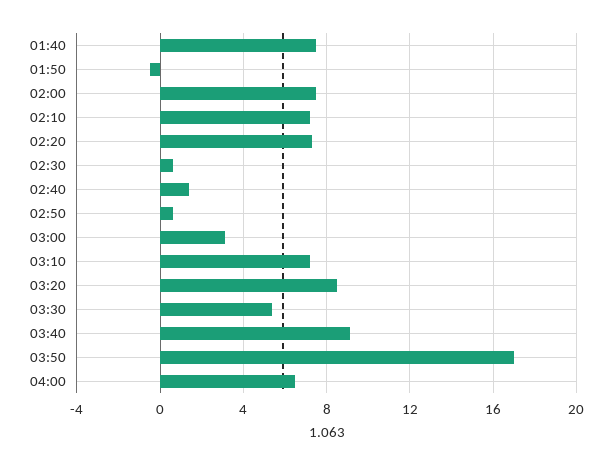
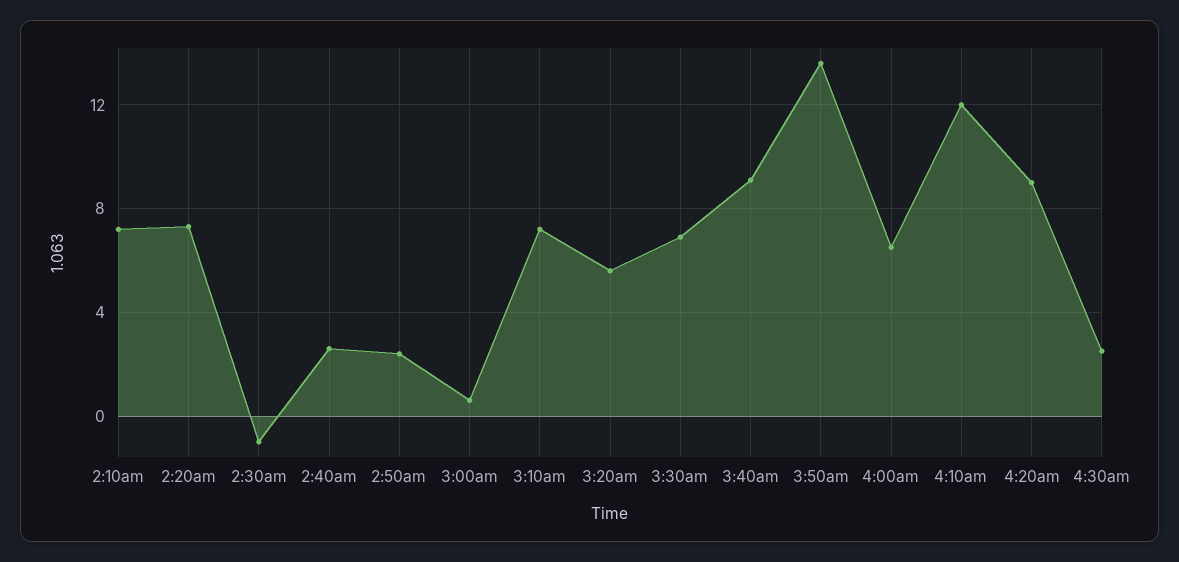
01:40: 7.5 -> none
01:50: -0.5 -> none
02:00: 7.5 -> none
02:30: 0.5 -> -1
02:40: 1.5 -> 2.5
02:50: 0.5 -> 2.5
03:00: 3 -> 0.5
03:20: 8.5 -> 5.5
03:30: 5.5 -> 7
03:50: 17 -> 13.5
4:10am: none -> 12
4:20am: none -> 9
4:30am: none -> 2.5

